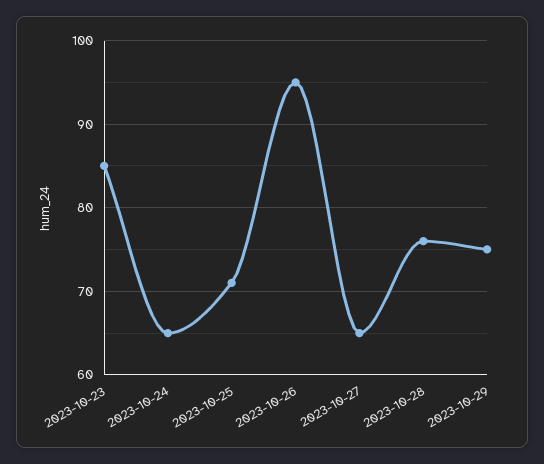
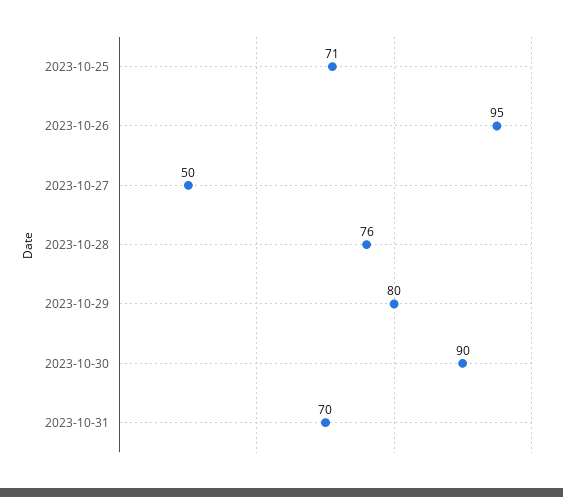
2023-10-23: 85 -> none
2023-10-24: 65 -> none
2023-10-27: 65 -> 50
2023-10-29: 75 -> 80
2023-10-30: none -> 90
2023-10-31: none -> 70

